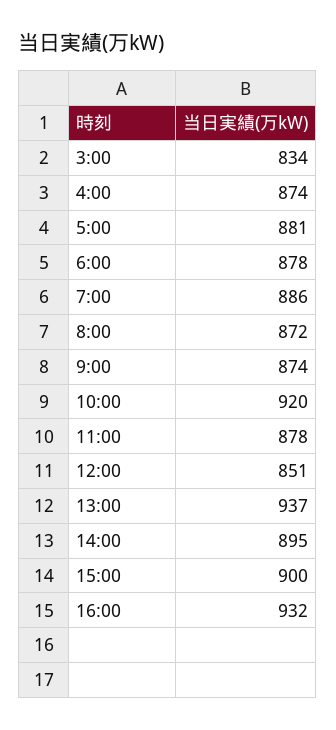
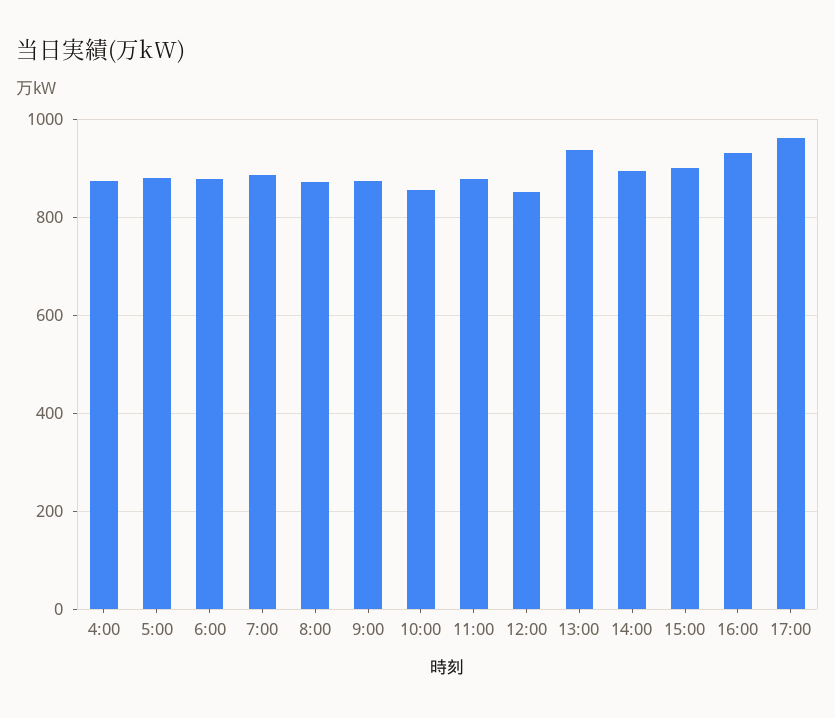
3:00: 834 -> none
10:00: 920 -> 860
17:00: none -> 960

